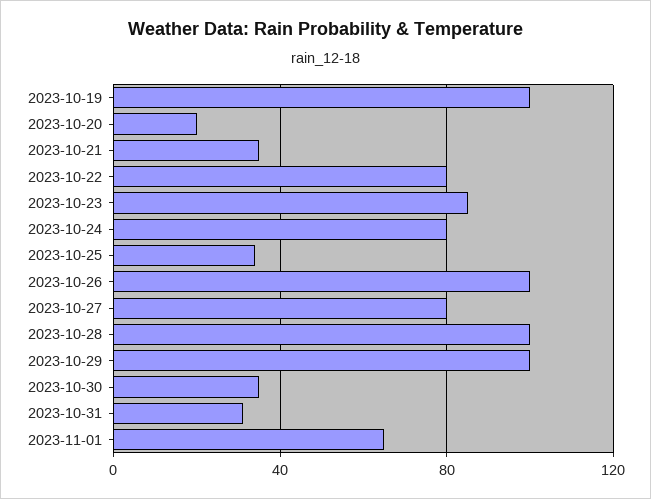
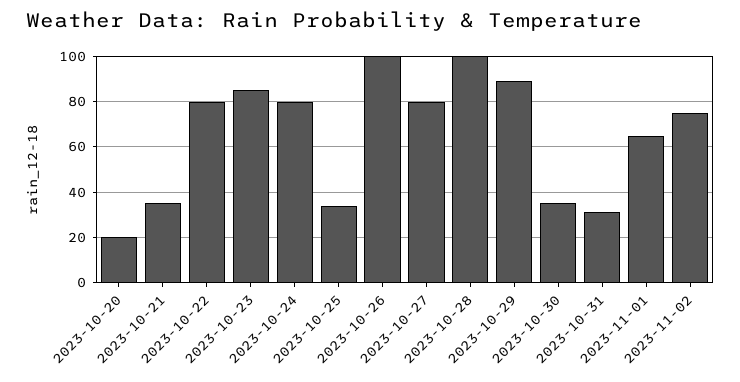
2023-10-19: 100 -> none
2023-10-29: 100 -> 90
2023-11-02: none -> 75

